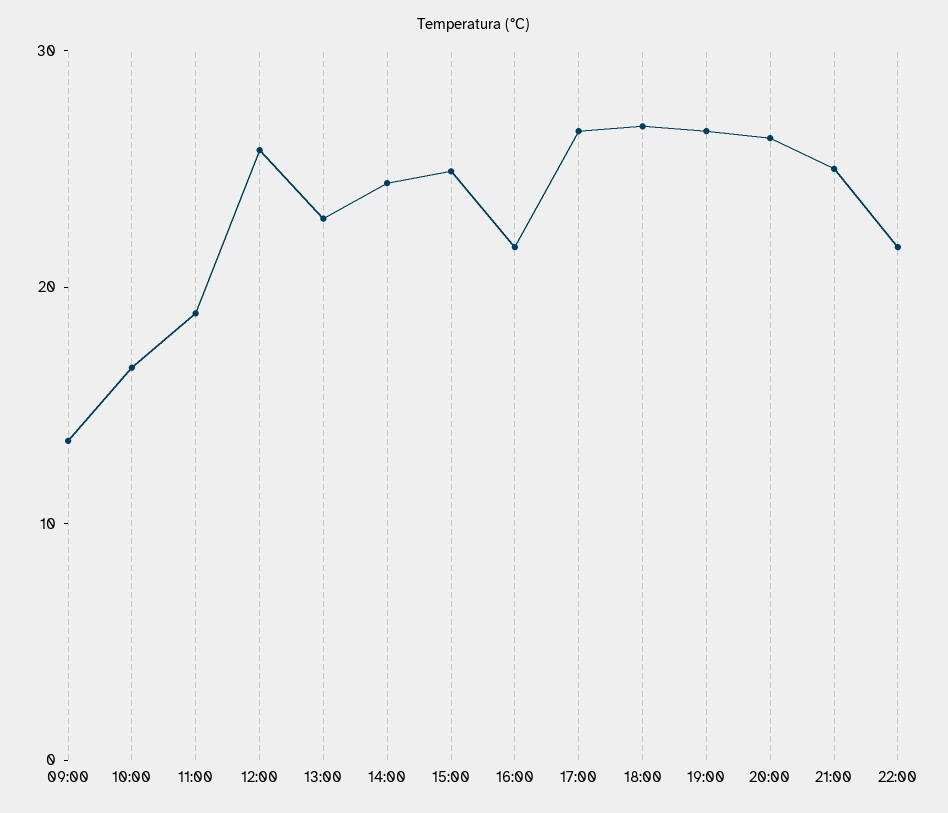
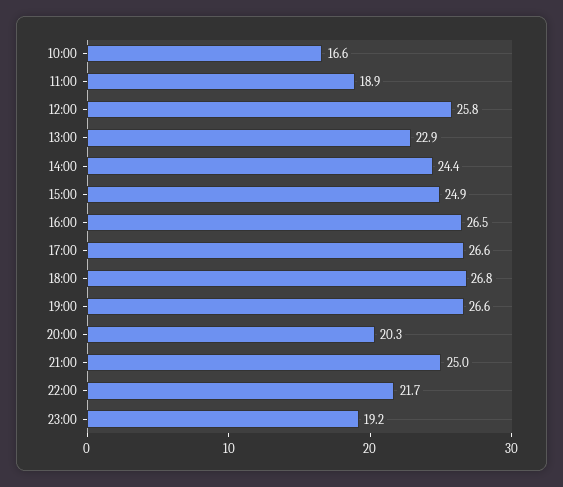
09:00: 14 -> none
16:00: 22 -> 26.5
20:00: 26 -> 20.3
23:00: none -> 19.2

